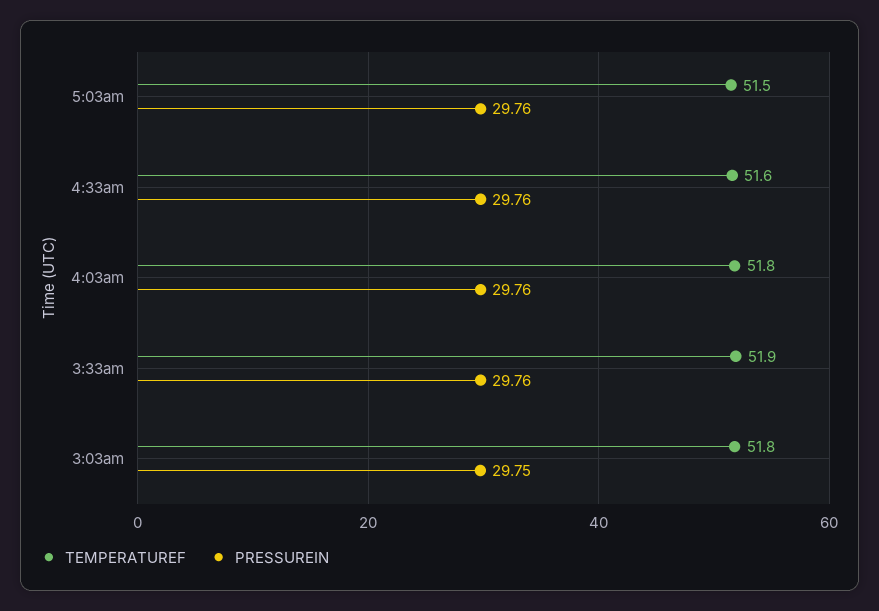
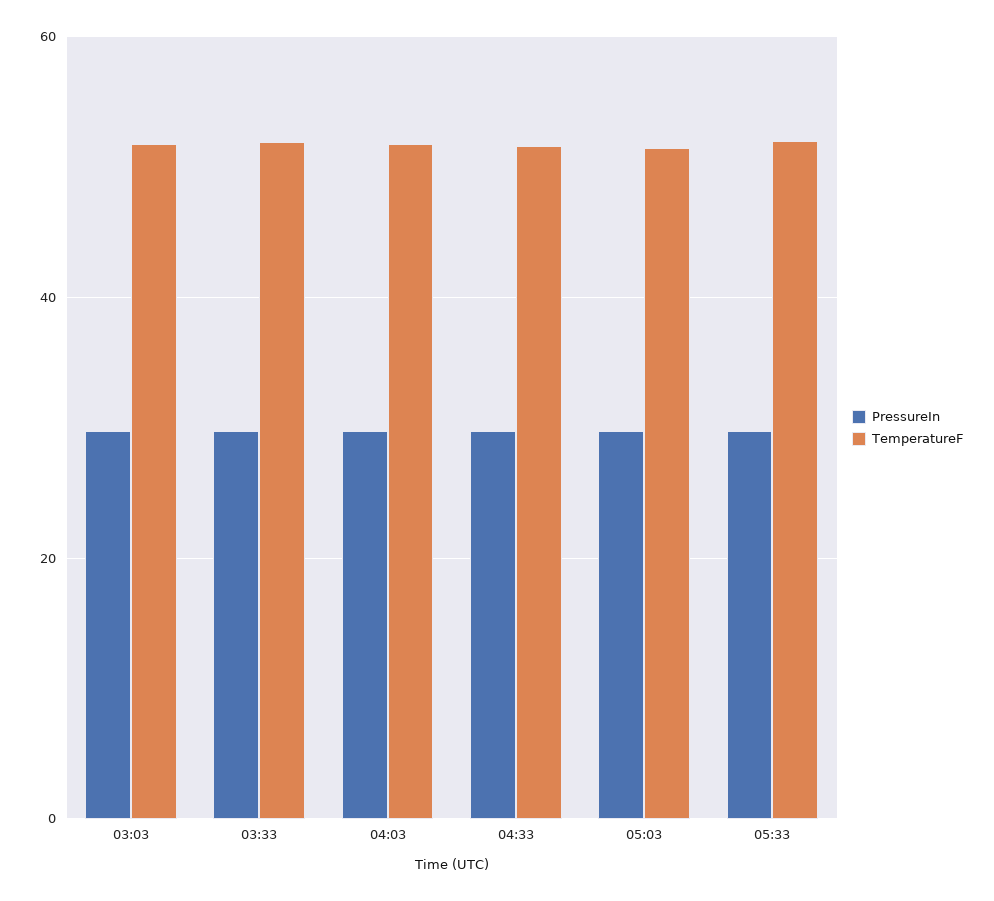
PRESSUREIN, 05:33: none -> 30
TEMPERATUREF, 05:33: none -> 52

